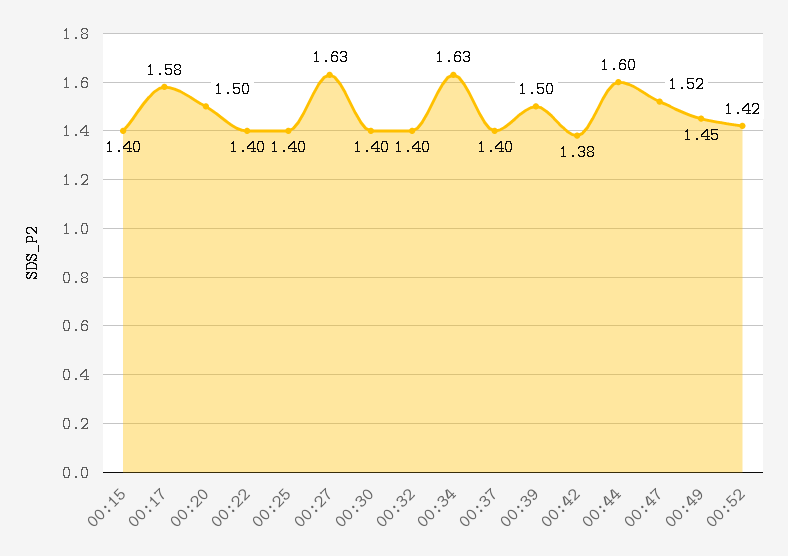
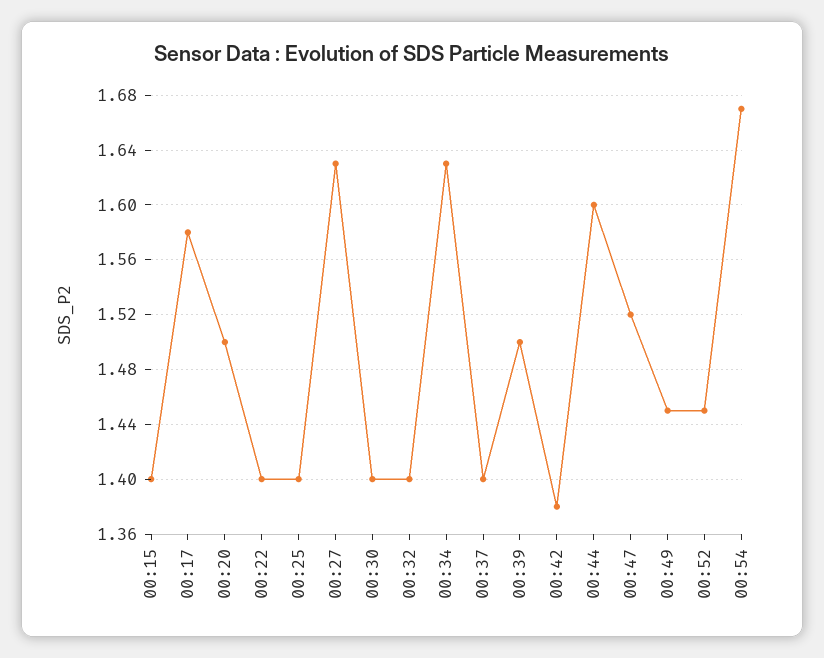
00:52: 1.42 -> 1.45
00:54: none -> 1.67

